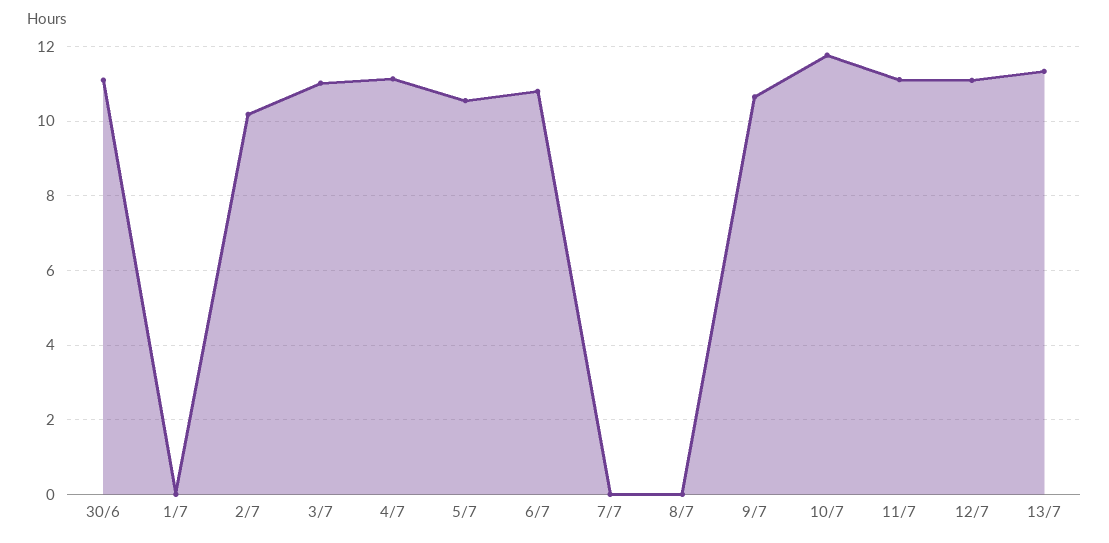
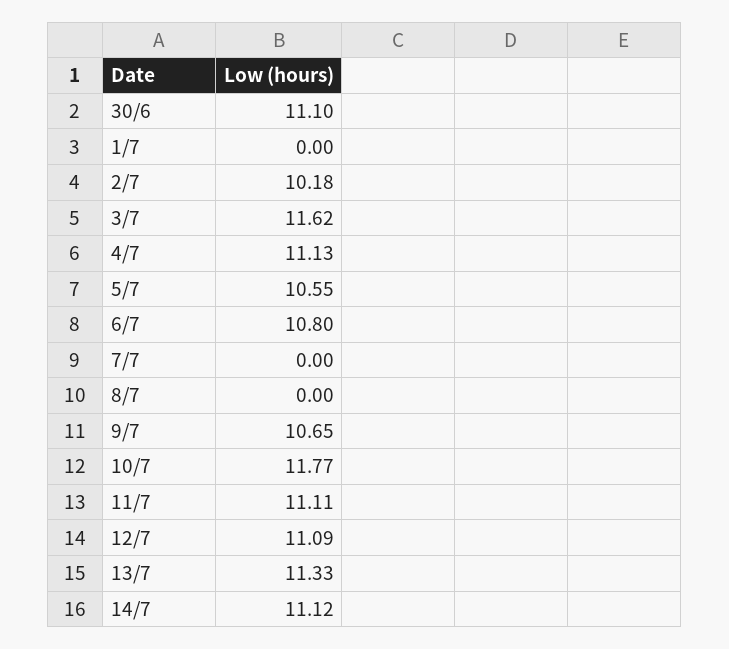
3/7: 11 -> 11.62
14/7: none -> 11.12

